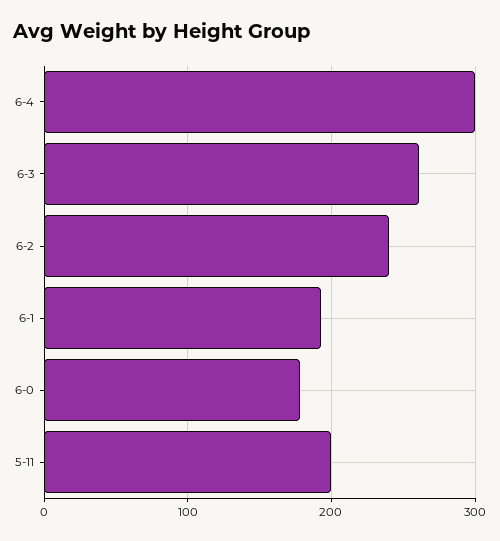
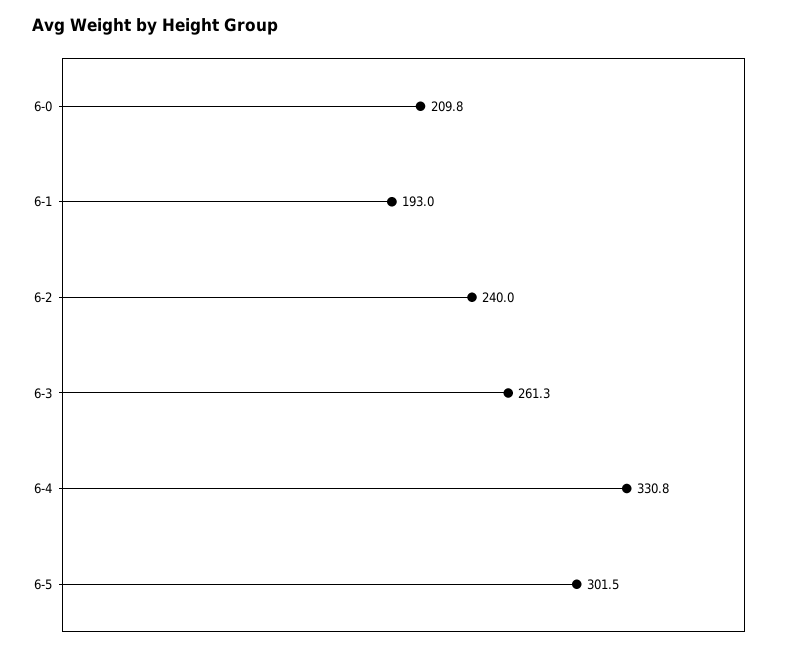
6-4: 300 -> 330.8
6-0: 180 -> 209.8
5-11: 200 -> none
6-5: none -> 301.5

